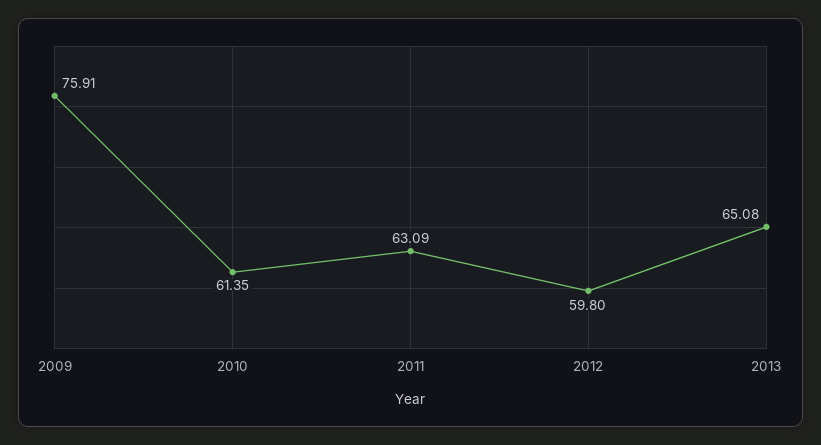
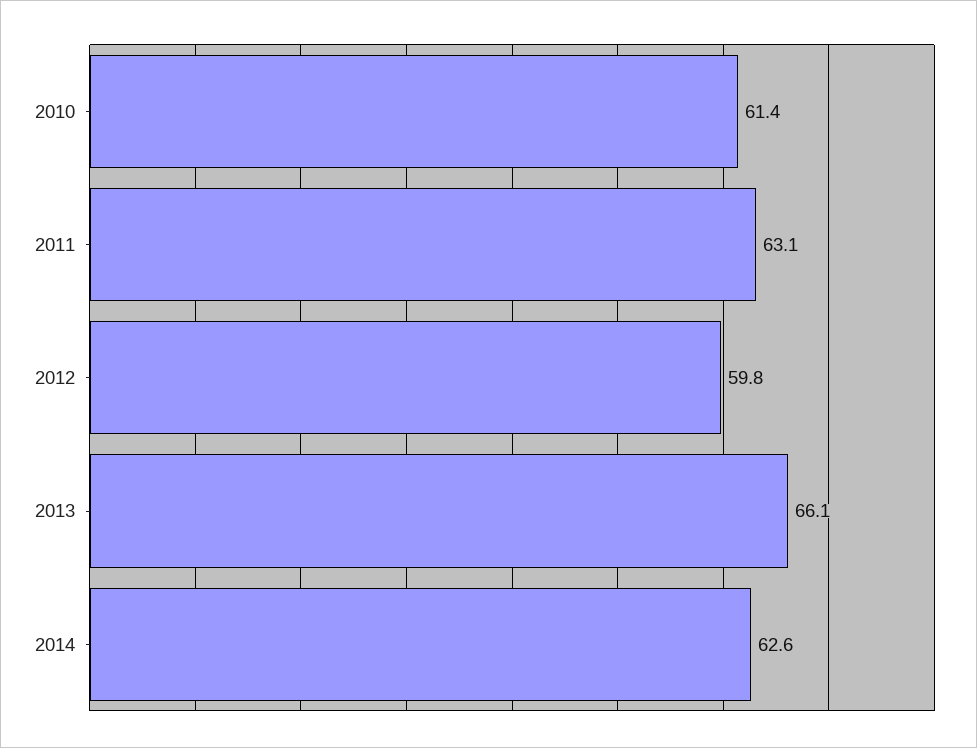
2009: 75.91 -> none
2013: 65.08 -> 66.1
2014: none -> 62.6

